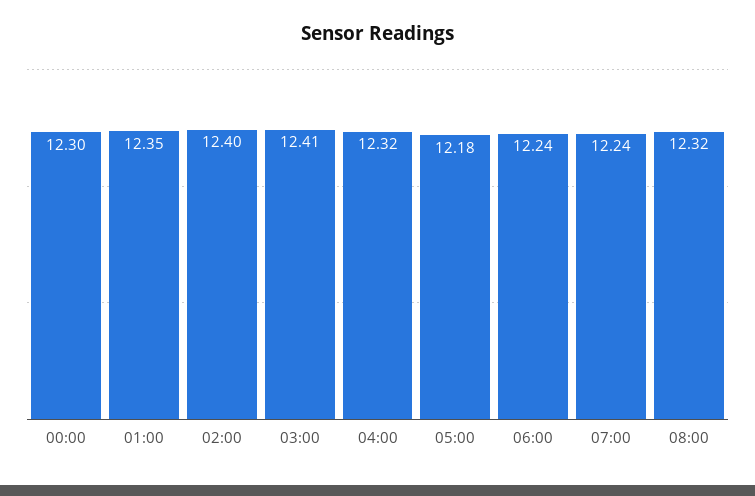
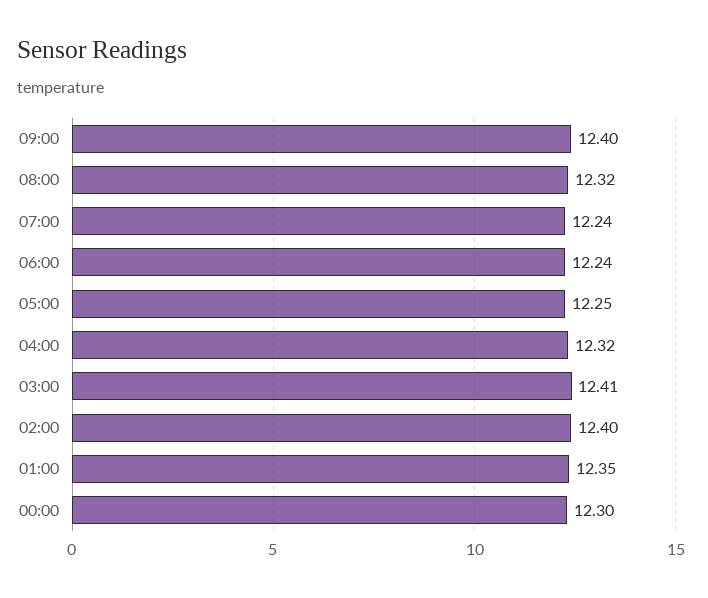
05:00: 12.18 -> 12.25
09:00: none -> 12.4

